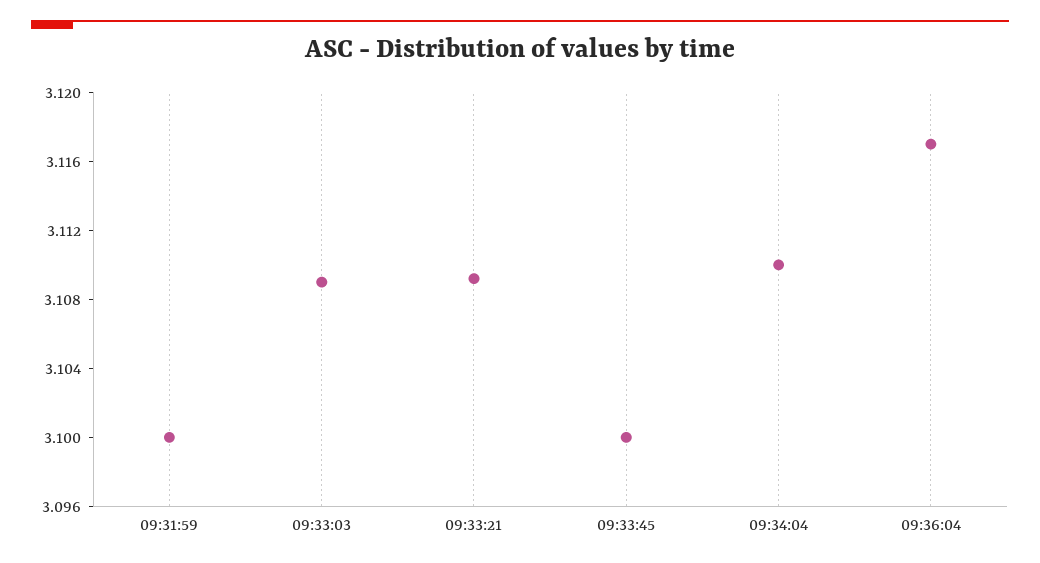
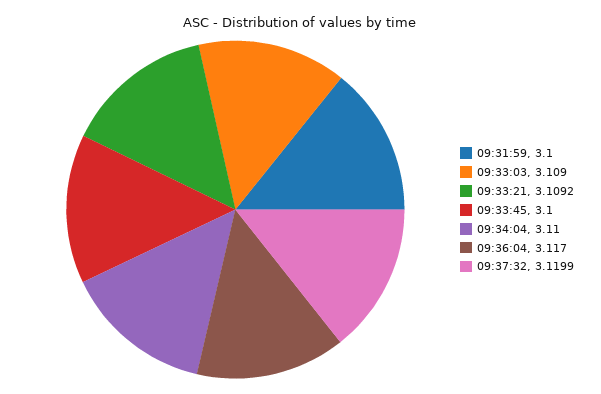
09:37:32: none -> 3.1199

